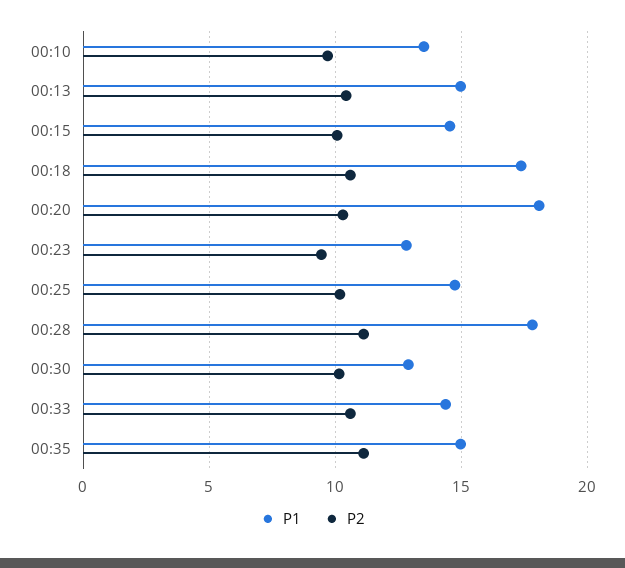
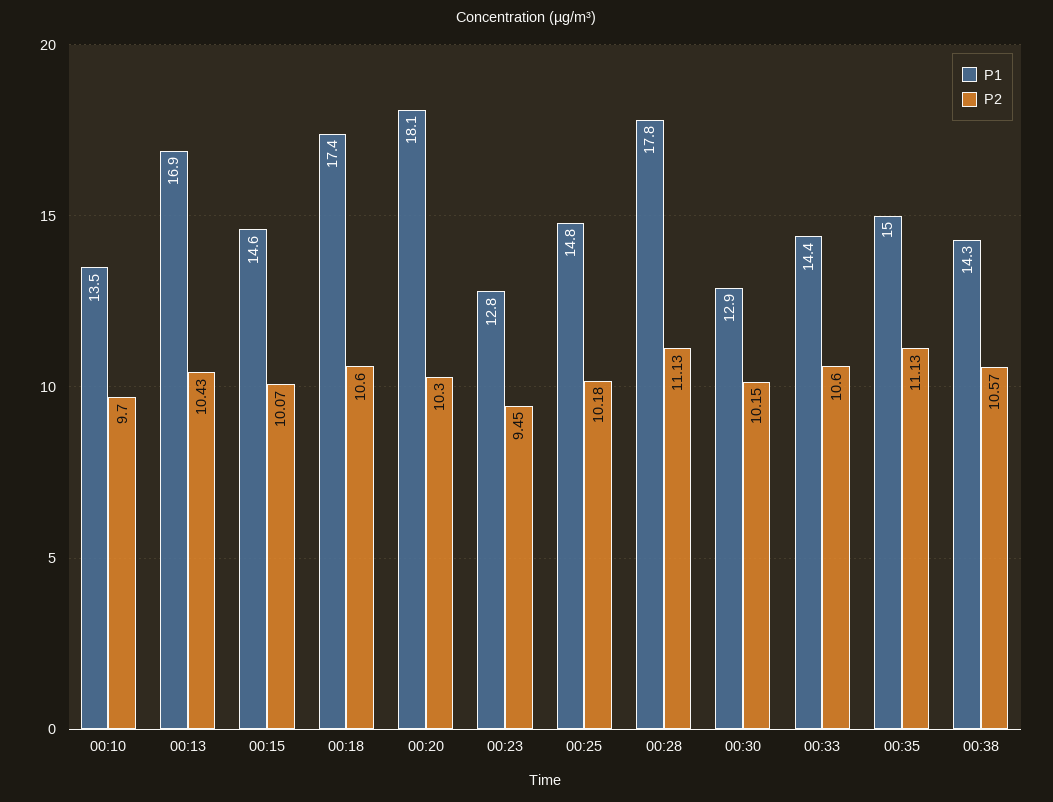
P1, 00:13: 15 -> 16.9
P1, 00:38: none -> 14.3
P2, 00:38: none -> 10.57

